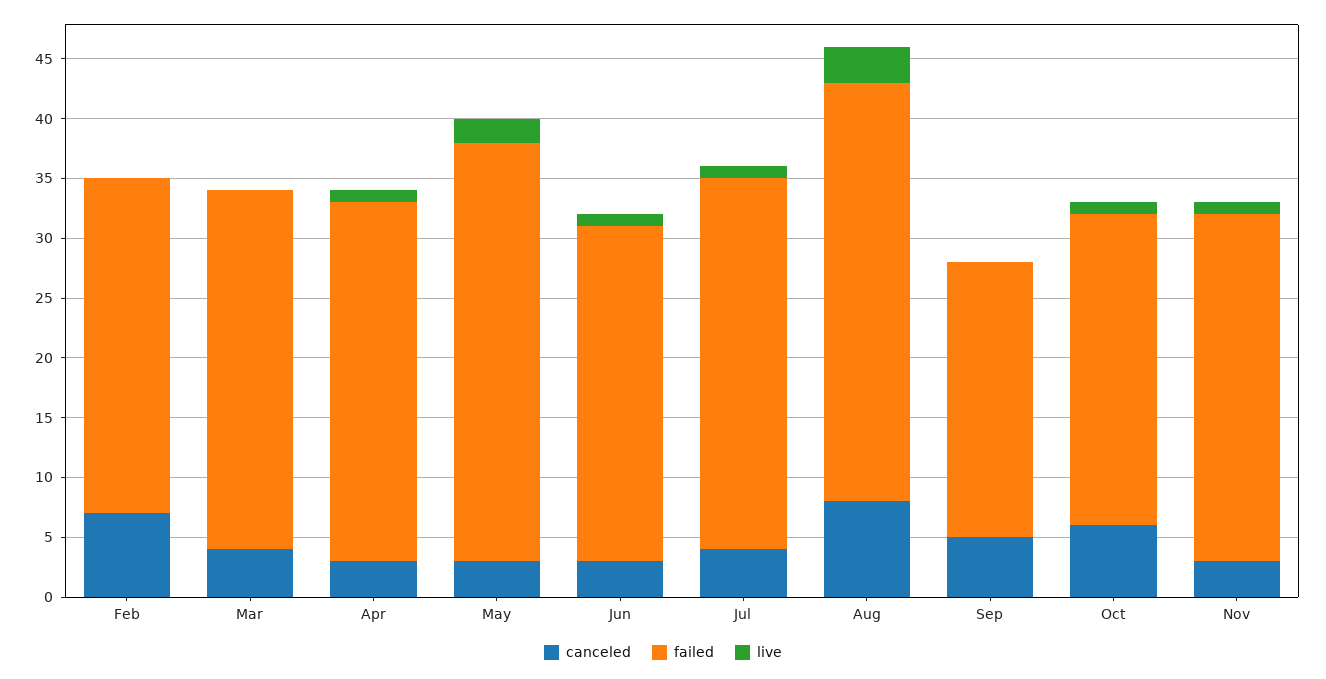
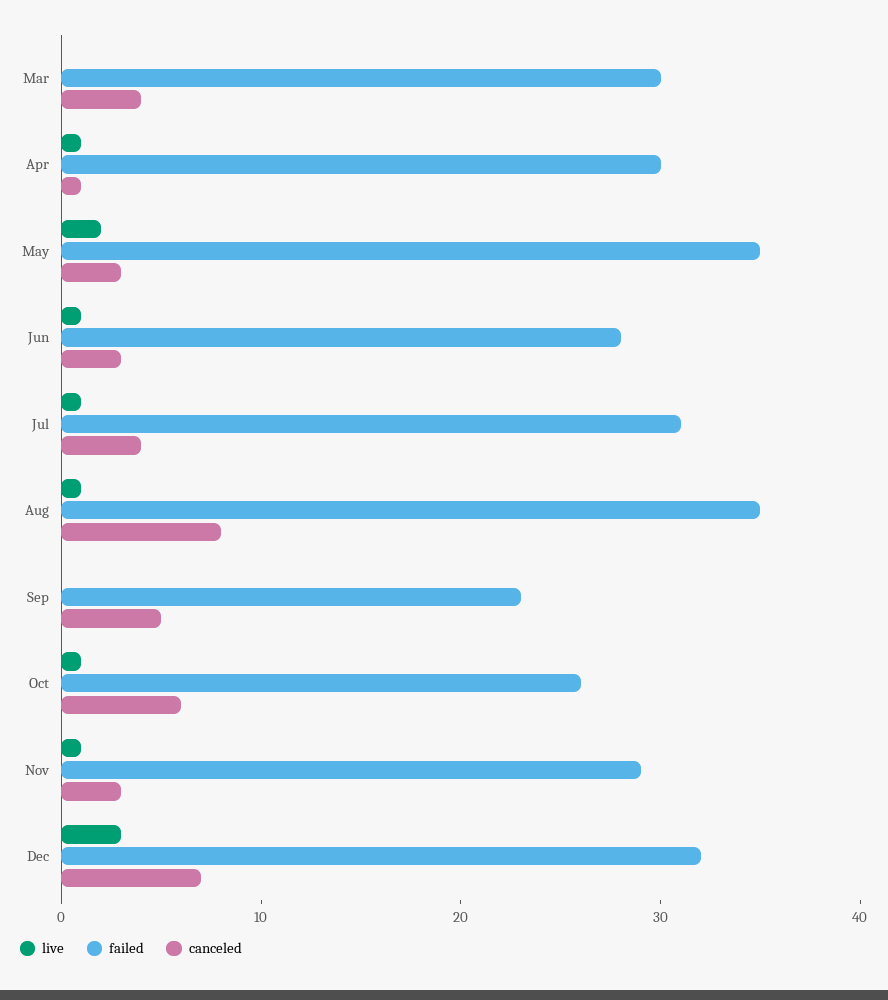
canceled, Feb: 7 -> none
failed, Feb: 28 -> none
live, Feb: 0 -> none
canceled, Apr: 3 -> 1
live, Aug: 3 -> 1
live, Dec: none -> 3
failed, Dec: none -> 32
canceled, Dec: none -> 7

